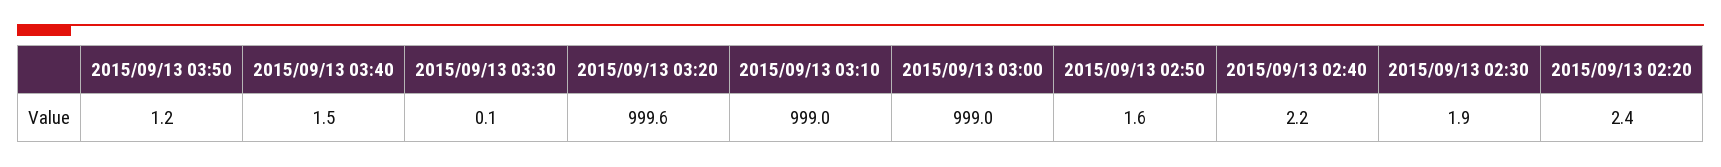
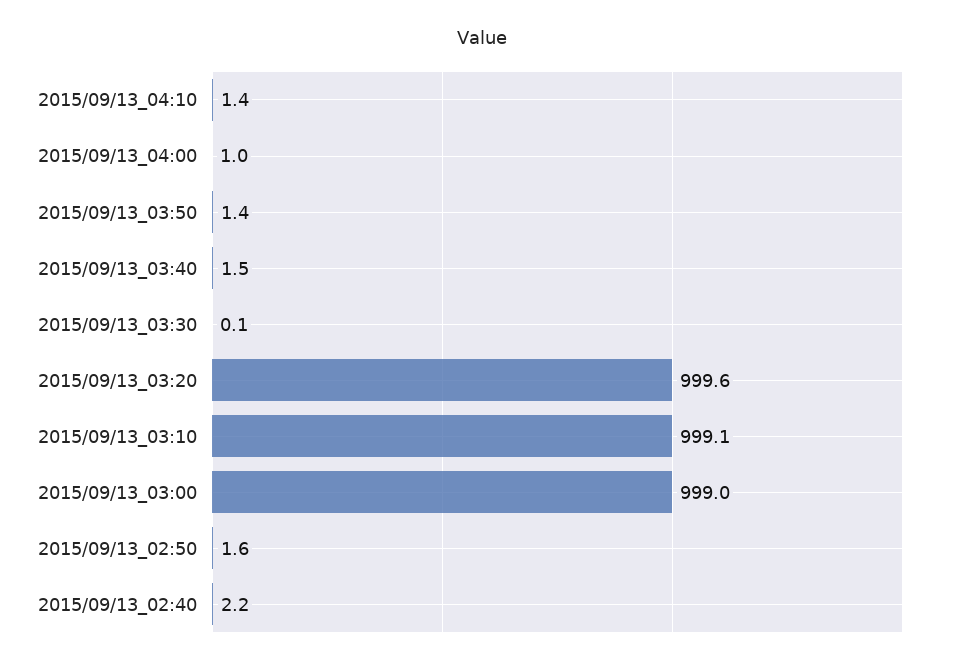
2015/09/13 03:50: 1.2 -> 1.4
2015/09/13 03:10: 999 -> 999.1
2015/09/13 02:30: 1.9 -> none
2015/09/13 02:20: 2.4 -> none
2015/09/13_04:10: none -> 1.4
2015/09/13_04:00: none -> 1

